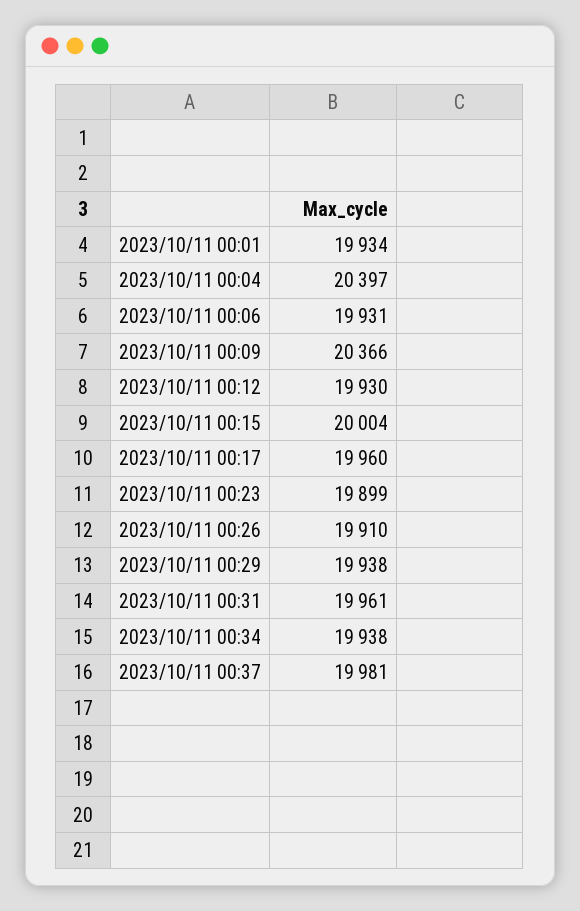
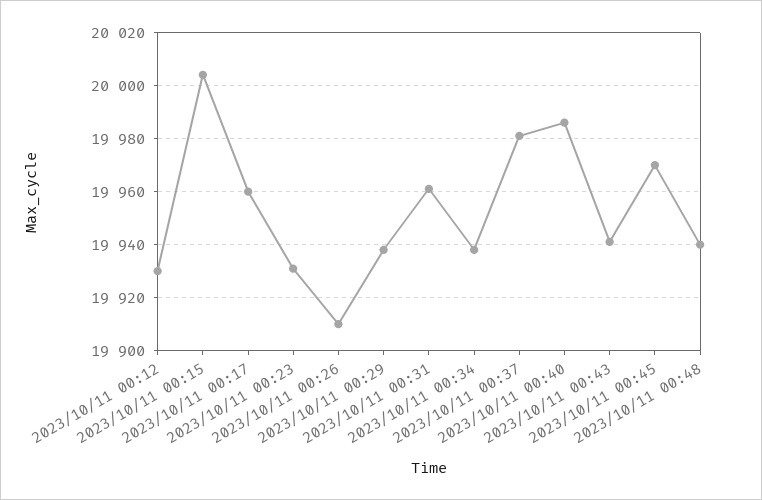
2023/10/11 00:01: 19934 -> none
2023/10/11 00:04: 20397 -> none
2023/10/11 00:06: 19931 -> none
2023/10/11 00:09: 20366 -> none
2023/10/11 00:23: 19899 -> 19930
2023/10/11 00:40: none -> 19985
2023/10/11 00:43: none -> 19940
2023/10/11 00:45: none -> 19970
2023/10/11 00:48: none -> 19940

